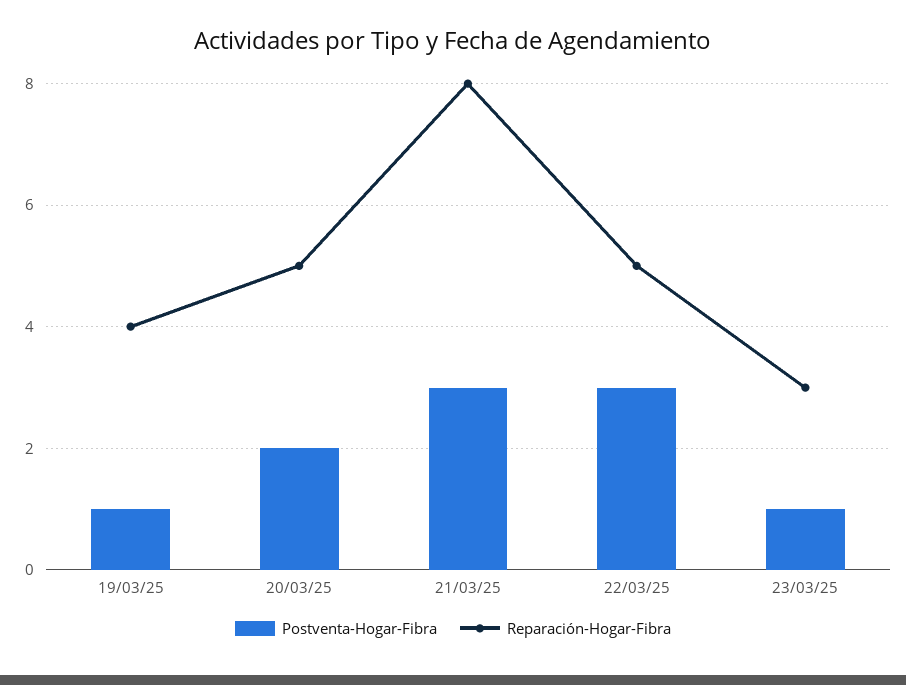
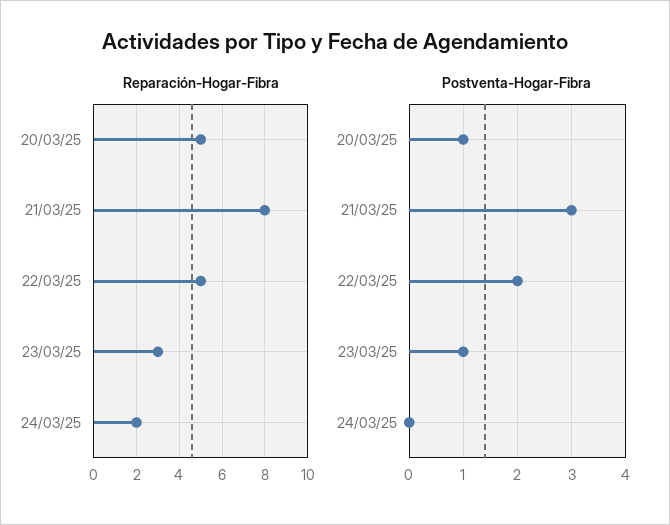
Postventa-Hogar-Fibra, 19/03/25: 1 -> none
Reparación-Hogar-Fibra, 19/03/25: 4 -> none
Postventa-Hogar-Fibra, 20/03/25: 2 -> 1
Postventa-Hogar-Fibra, 22/03/25: 3 -> 2
Reparación-Hogar-Fibra, 24/03/25: none -> 2
Postventa-Hogar-Fibra, 24/03/25: none -> 0

